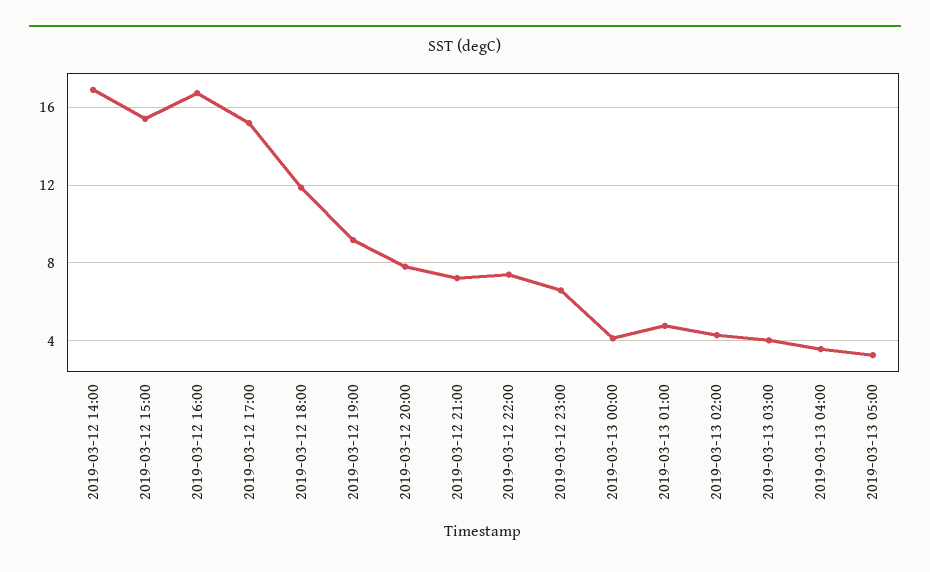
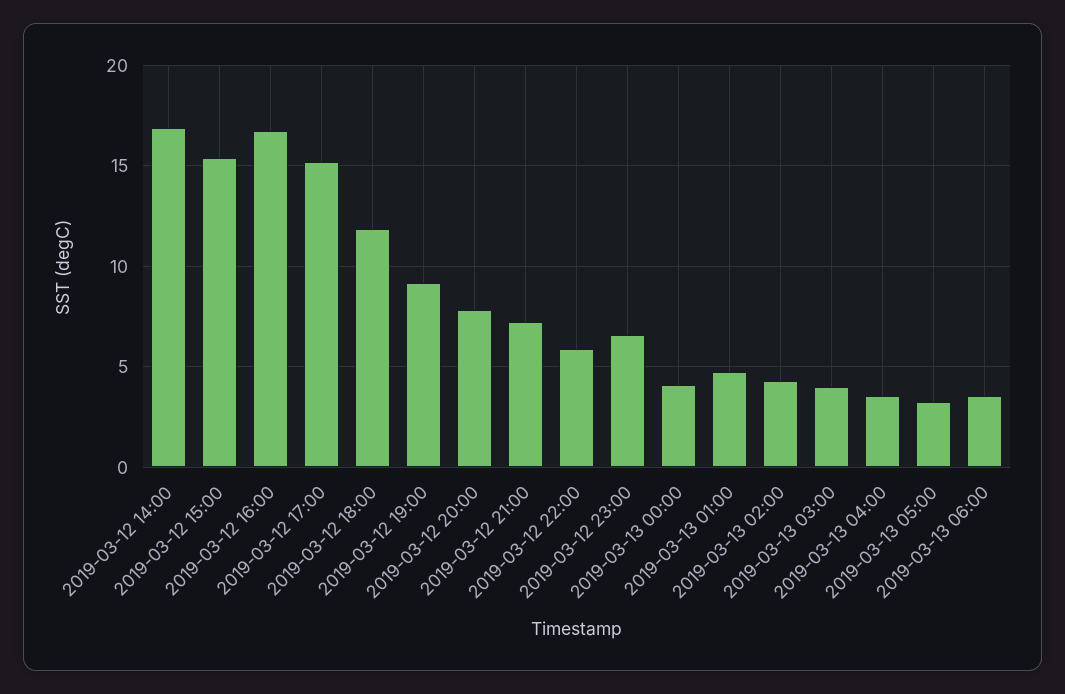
2019-03-12 22:00: 7.5 -> 6
2019-03-13 06:00: none -> 3.5

